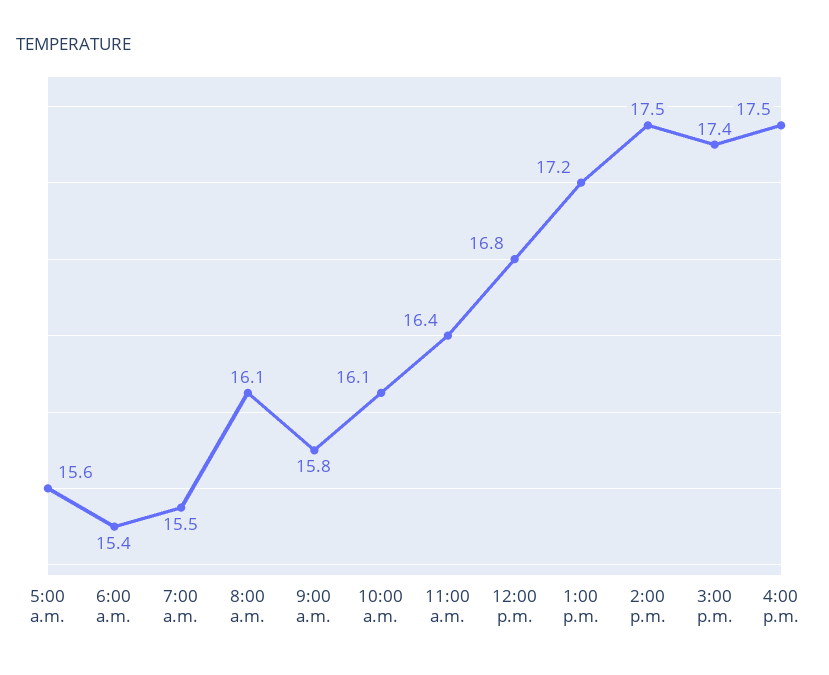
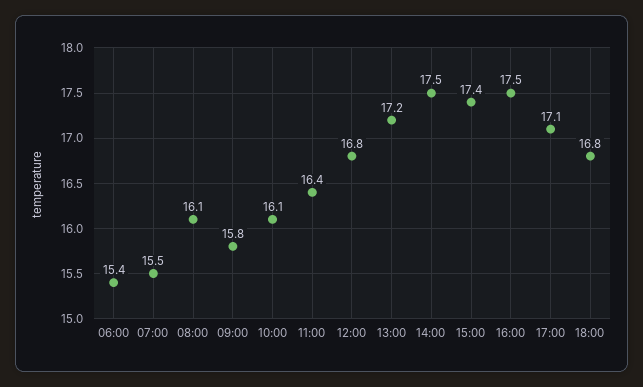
5:00 a.m.: 15.6 -> none
17:00: none -> 17.1
18:00: none -> 16.8

